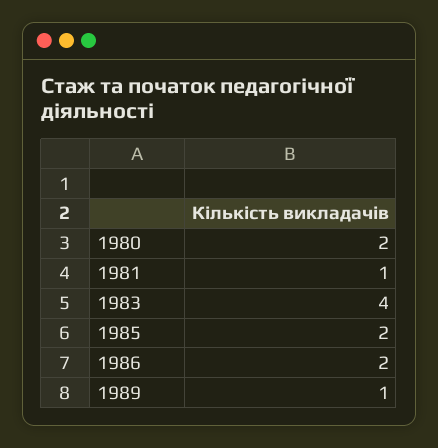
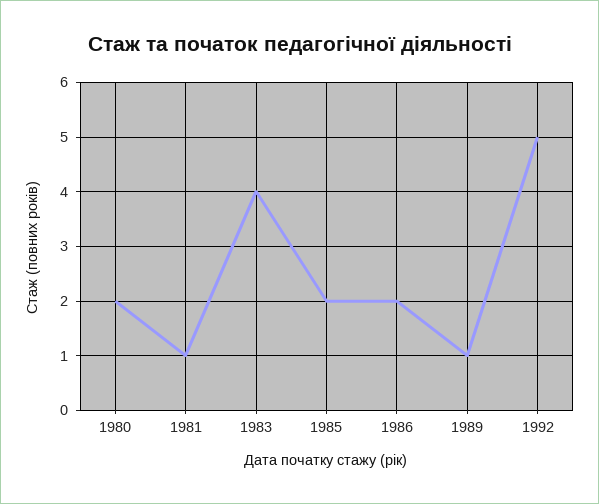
1992: none -> 5

